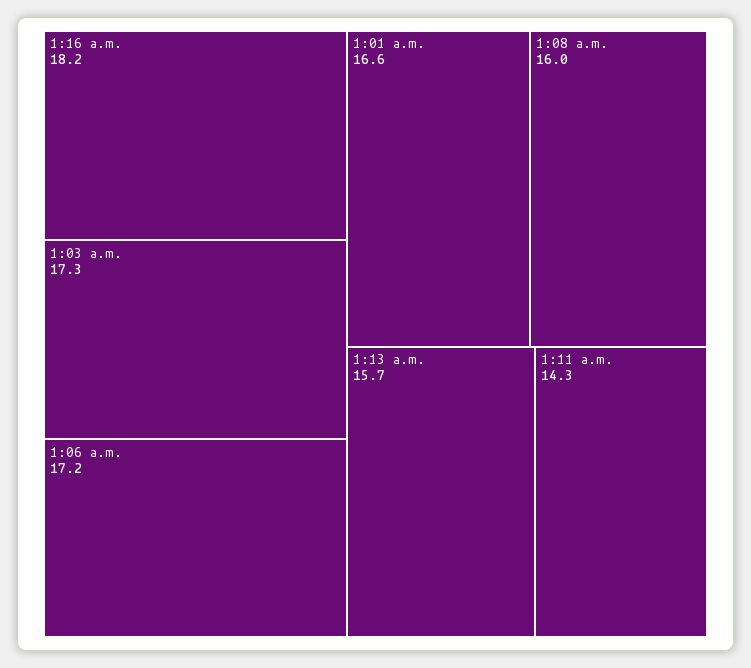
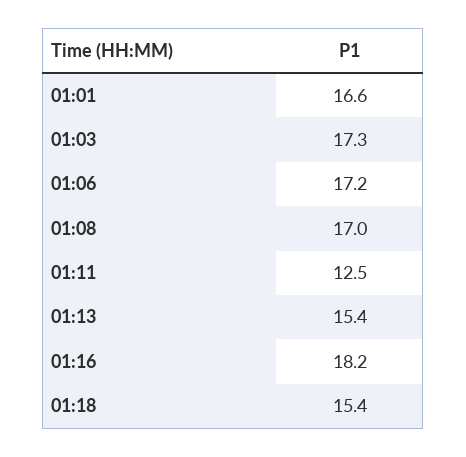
1:08 a.m.: 16 -> 17
1:13 a.m.: 15.7 -> 15.4
1:11 a.m.: 14.3 -> 12.5
01:18: none -> 15.4

